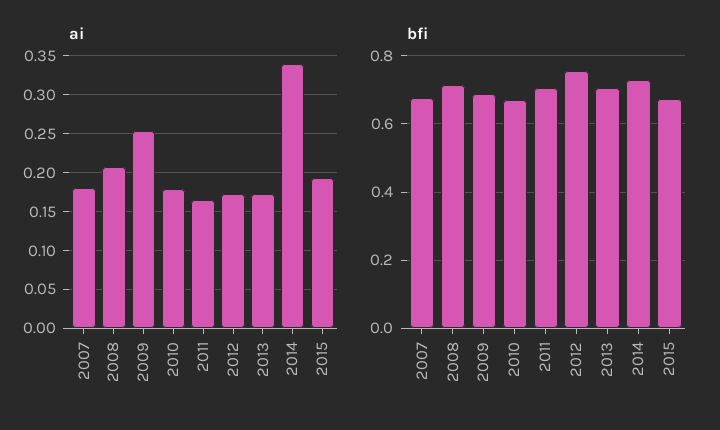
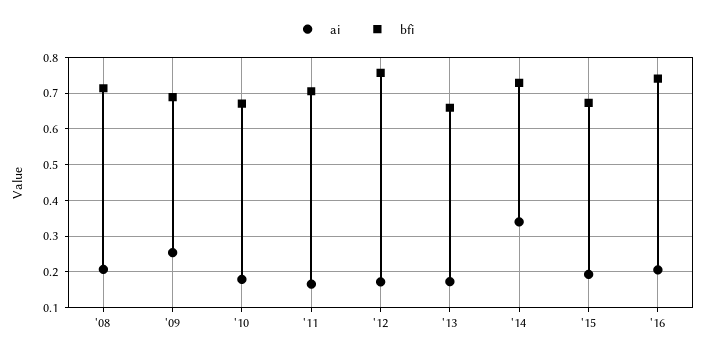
ai, 2007: 0.18 -> none
bfi, 2007: 0.68 -> none
bfi, 2013: 0.7 -> 0.66
ai, '16: none -> 0.2
bfi, '16: none -> 0.74

